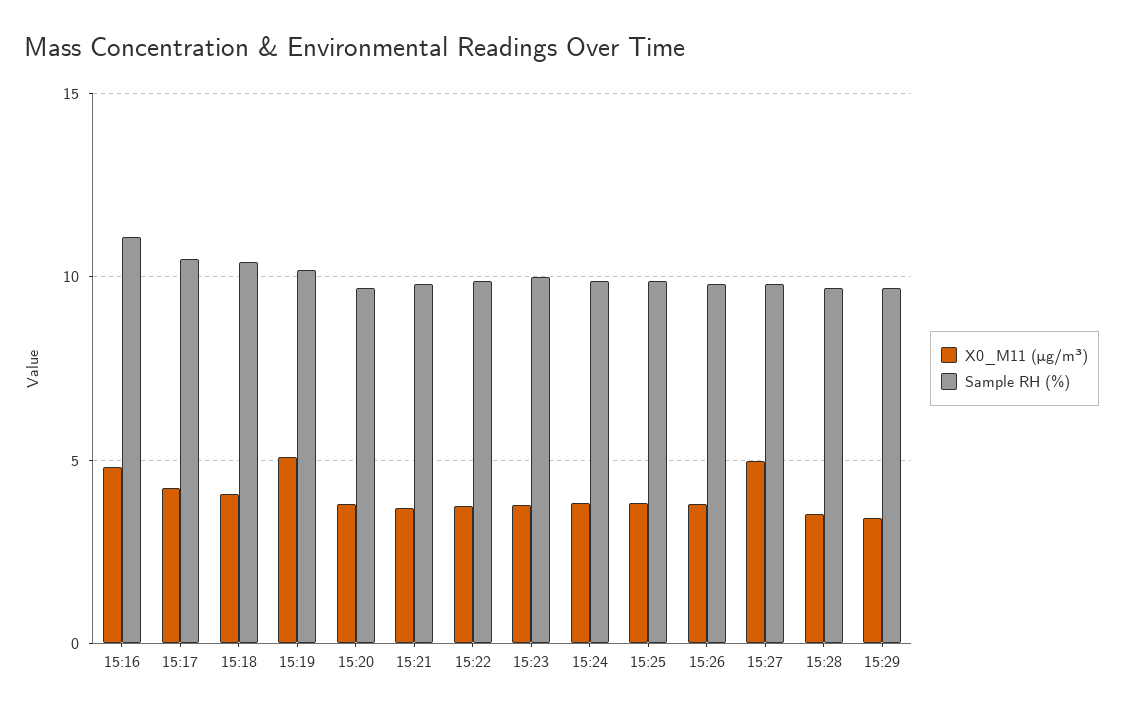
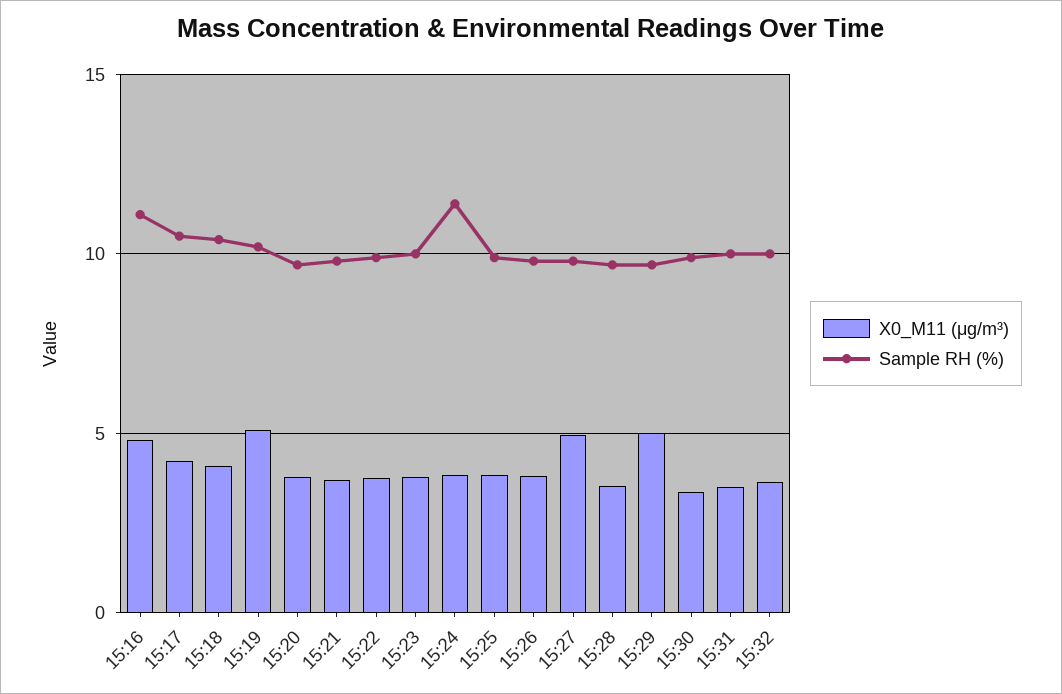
Sample RH (%), 15:24: 10 -> 11.5
X0_M11 (μg/m³), 15:29: 3.5 -> 5
X0_M11 (μg/m³), 15:30: none -> 3.5
Sample RH (%), 15:30: none -> 10
X0_M11 (μg/m³), 15:31: none -> 3.5
Sample RH (%), 15:31: none -> 10
X0_M11 (μg/m³), 15:32: none -> 3.5
Sample RH (%), 15:32: none -> 10

